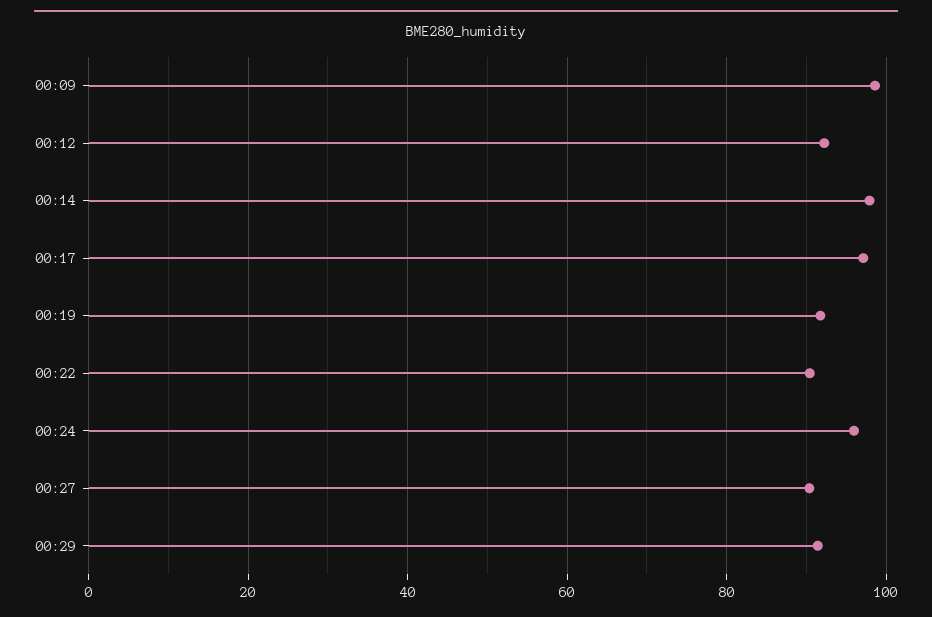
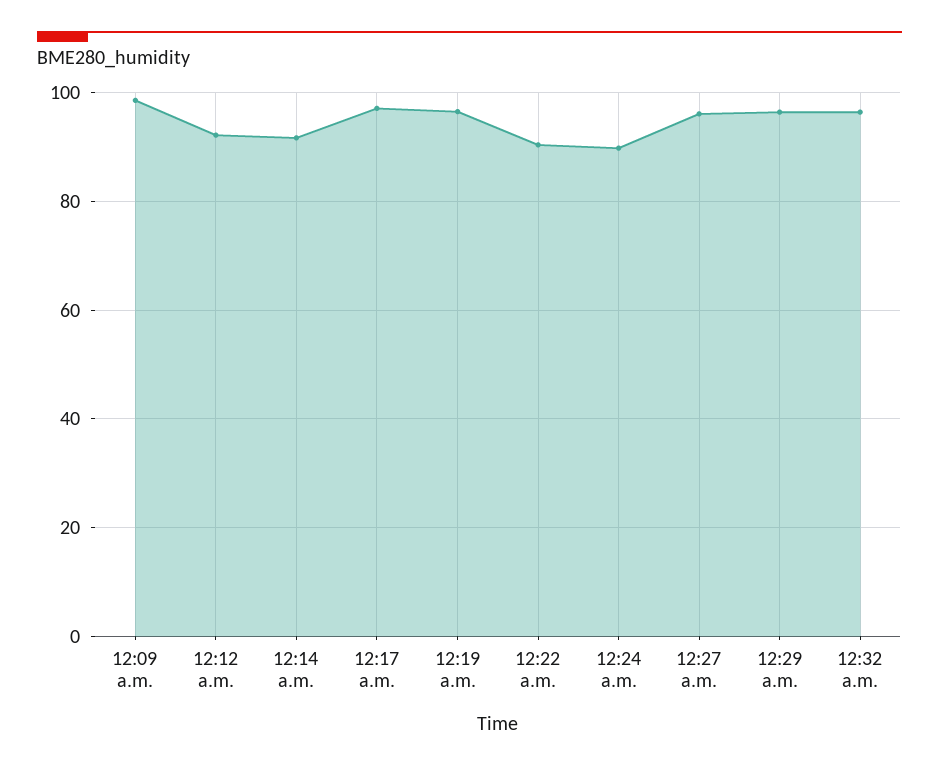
00:14: 98 -> 92
00:19: 92 -> 96
00:24: 96 -> 90
00:27: 90 -> 96
00:29: 92 -> 96
12:32 a.m.: none -> 96

